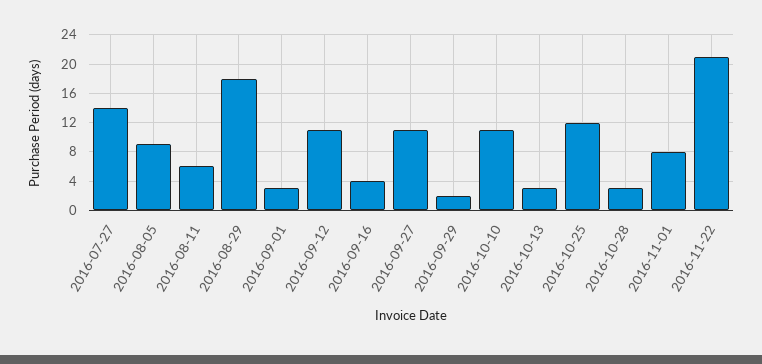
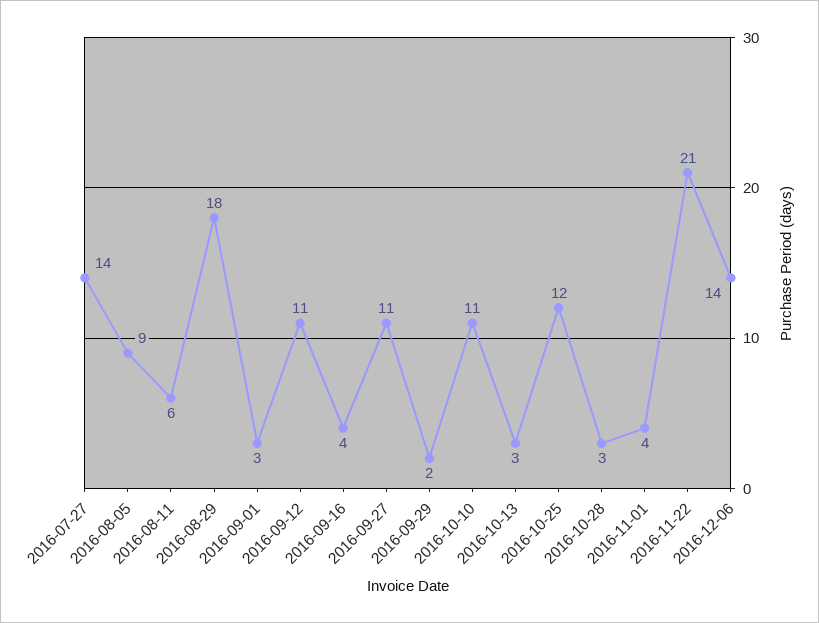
2016-11-01: 8 -> 4
2016-12-06: none -> 14

